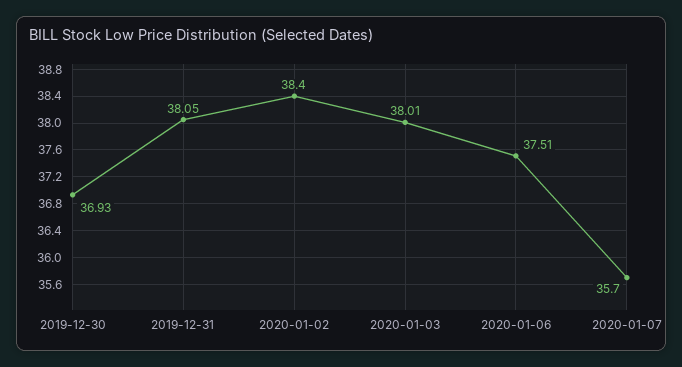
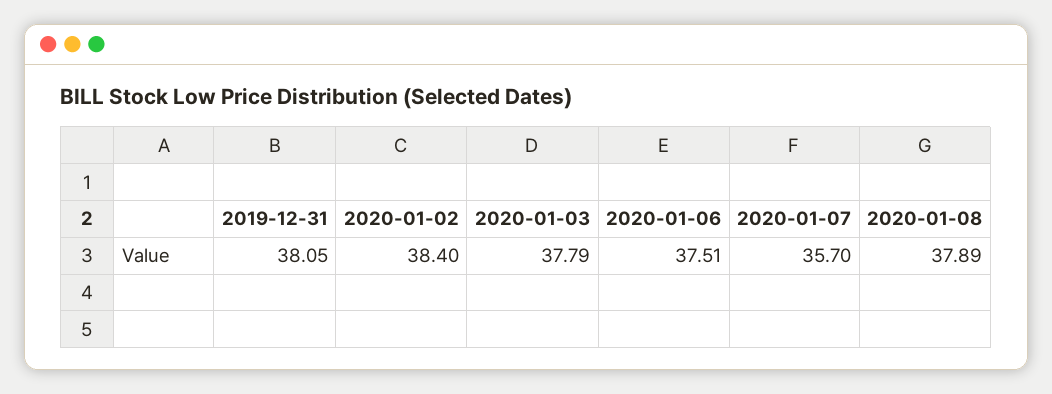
2019-12-30: 36.93 -> none
2020-01-03: 38.01 -> 37.79
2020-01-08: none -> 37.89

